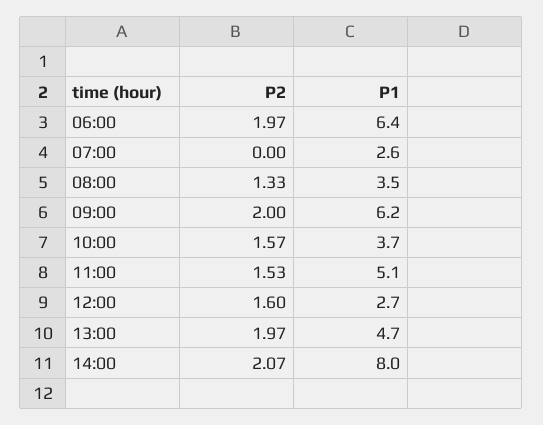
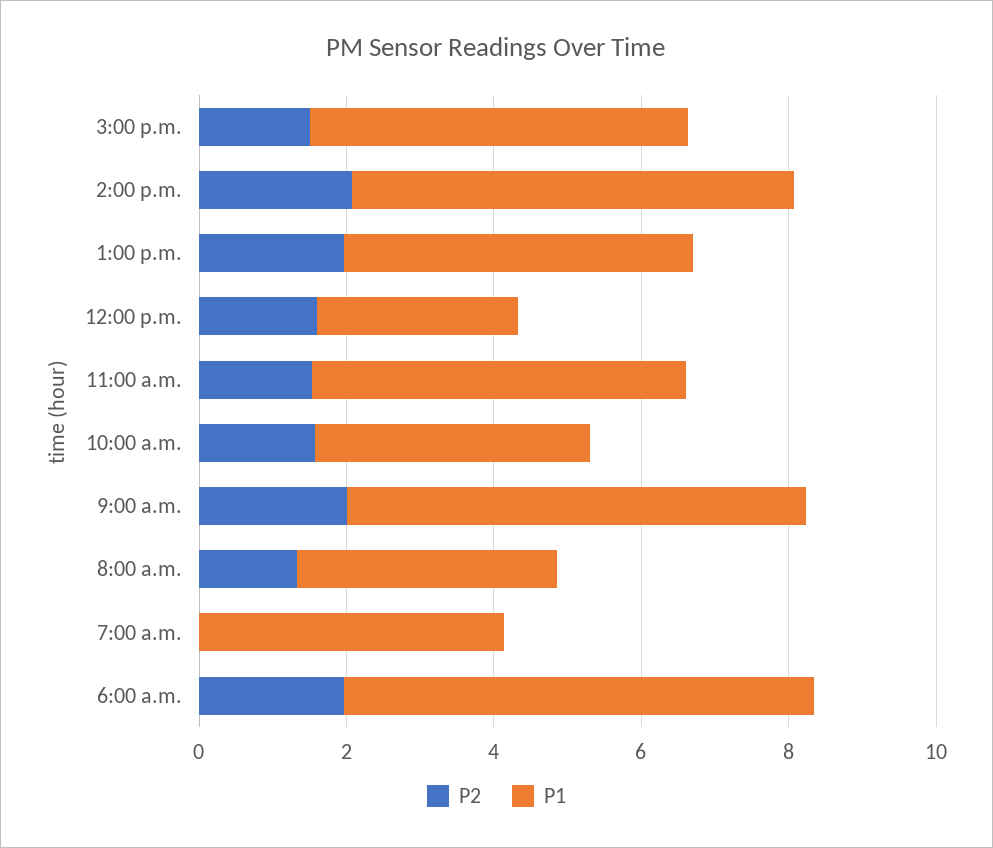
P1, 07:00: 2.6 -> 4
P1, 14:00: 8 -> 6
P2, 3:00 p.m.: none -> 1.5
P1, 3:00 p.m.: none -> 5

